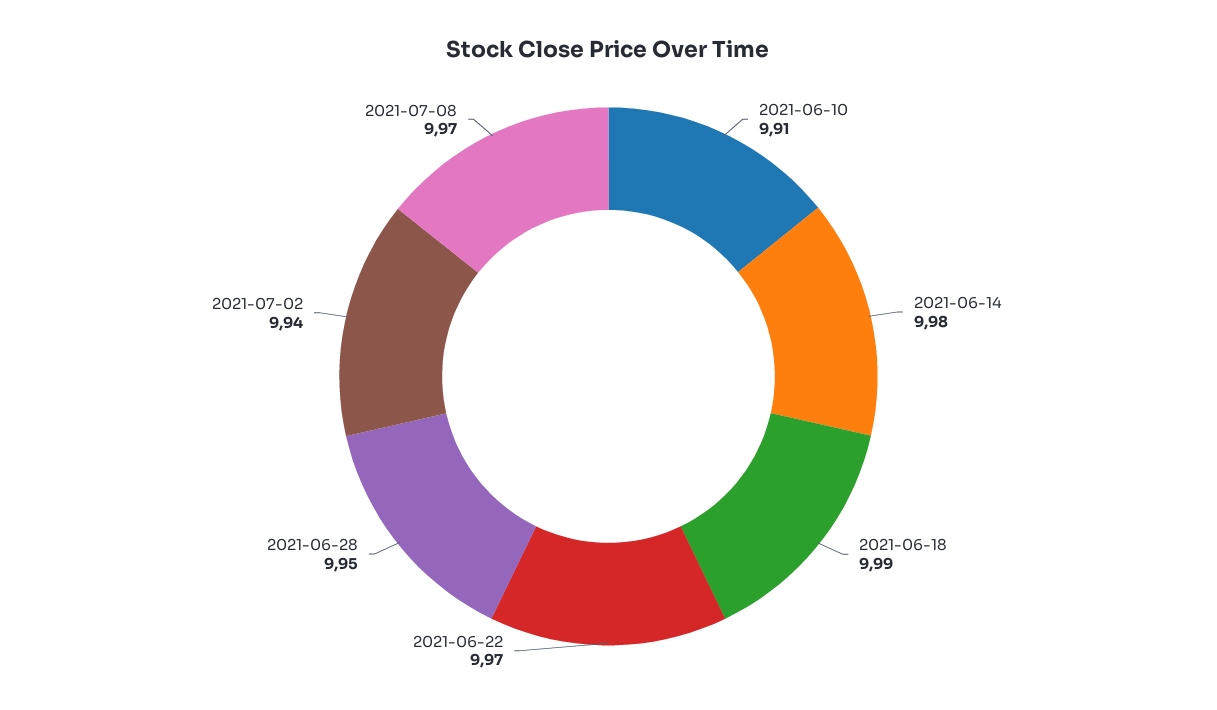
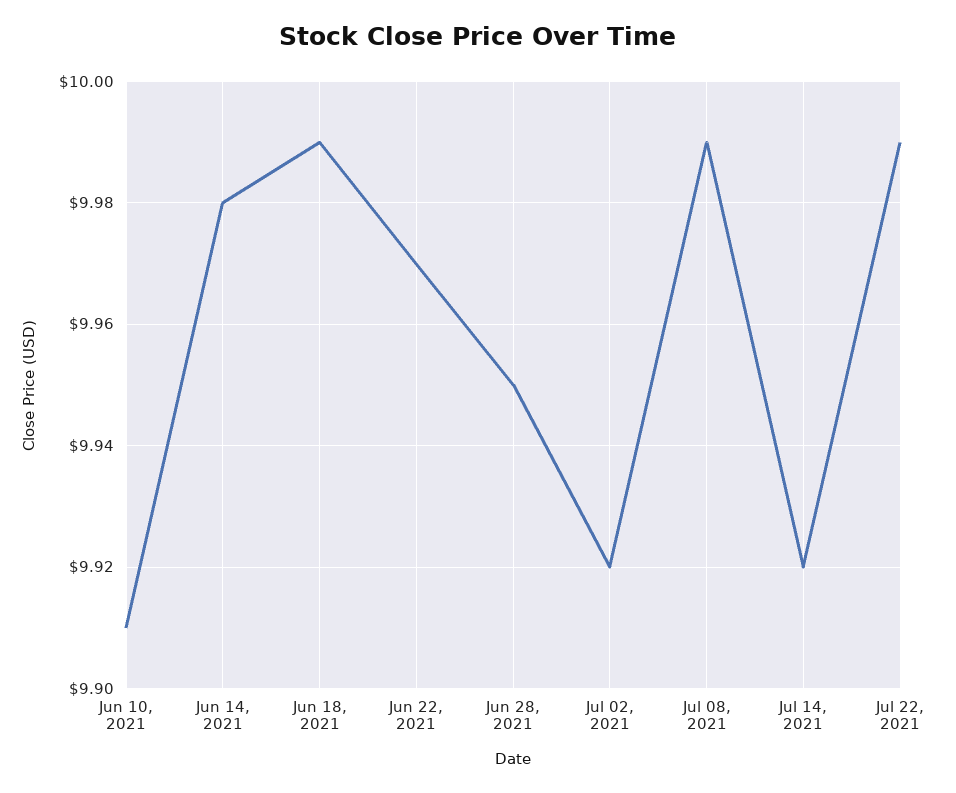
2021-07-02: 9.94 -> 9.92
2021-07-08: 9.97 -> 9.99
Jul 14, 2021: none -> 9.92
Jul 22, 2021: none -> 9.99

